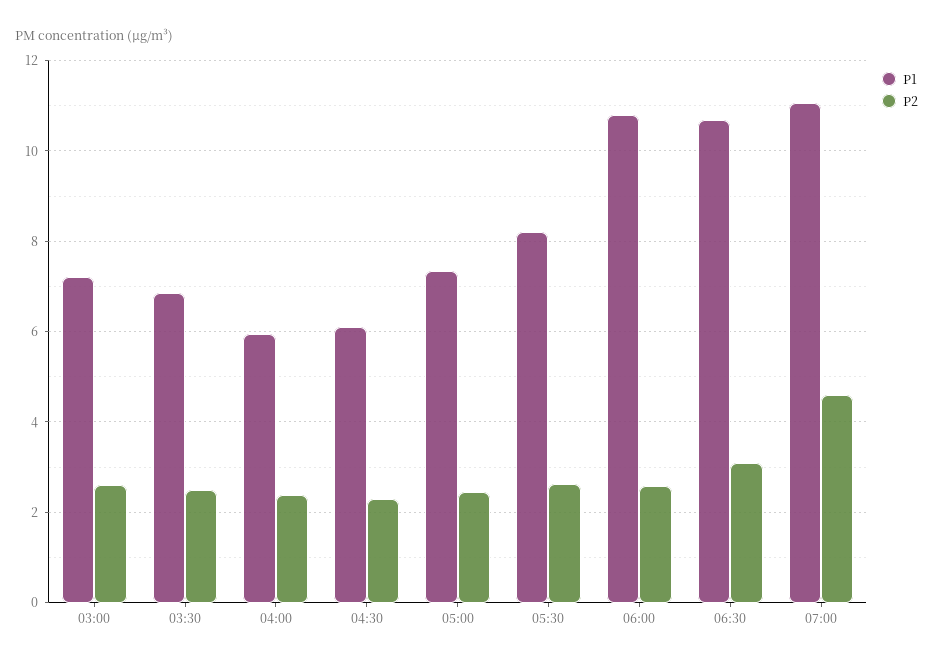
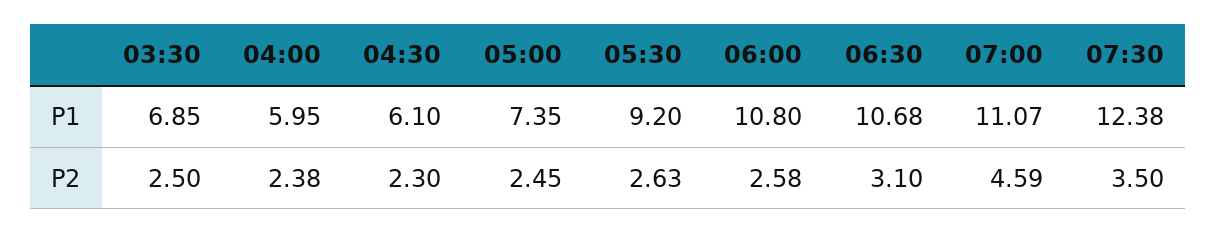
P1, 03:00: 7.2 -> none
P2, 03:00: 2.6 -> none
P1, 05:30: 8.2 -> 9.2
P1, 07:30: none -> 12.38
P2, 07:30: none -> 3.5

